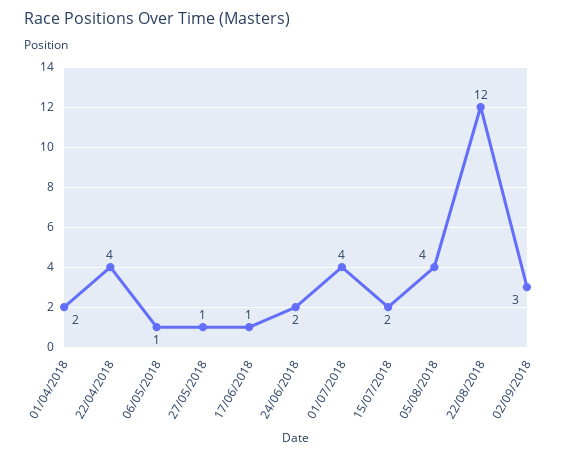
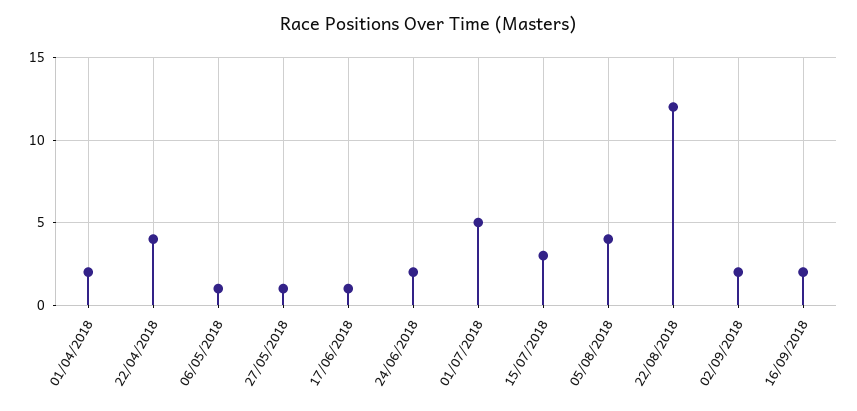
01/07/2018: 4 -> 5
15/07/2018: 2 -> 3
02/09/2018: 3 -> 2
16/09/2018: none -> 2

